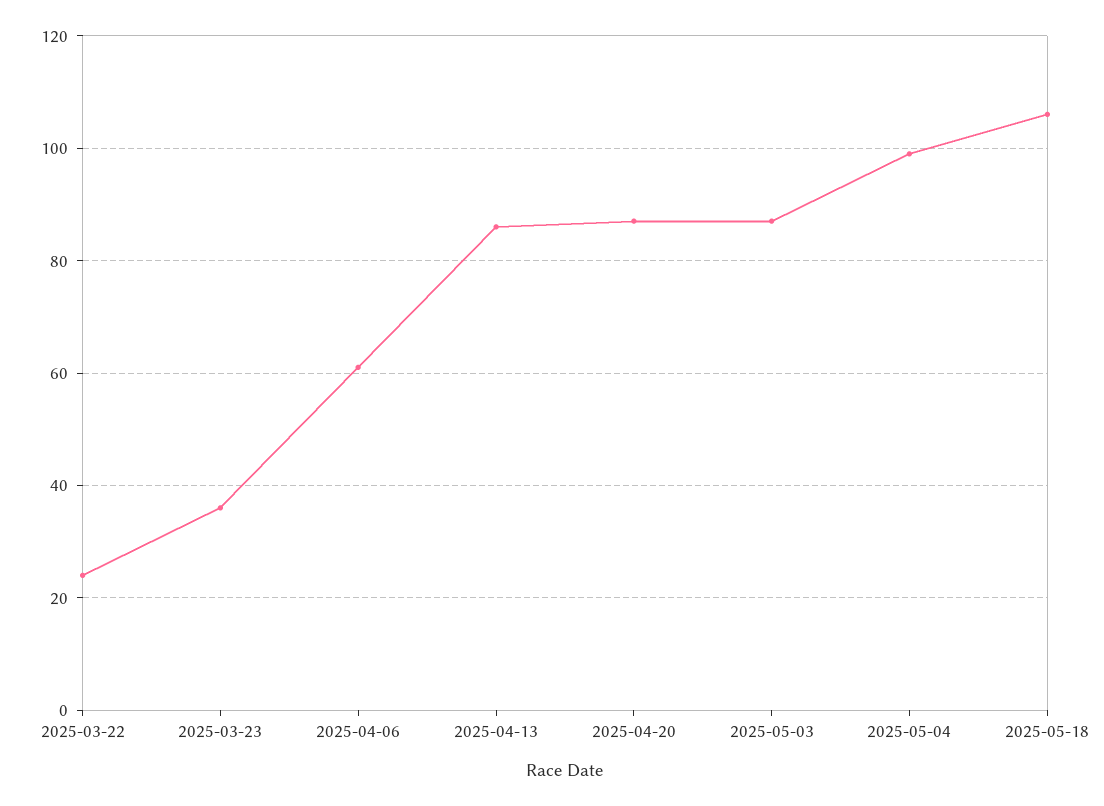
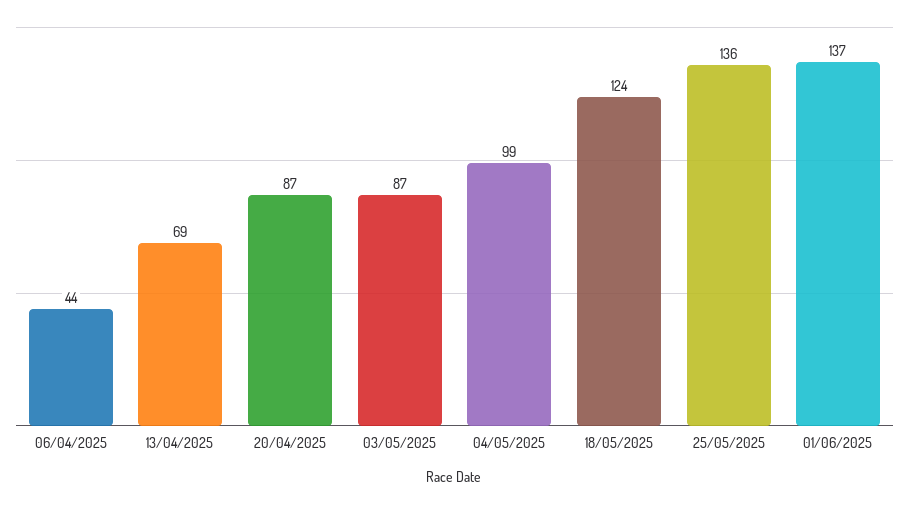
2025-03-22: 25 -> none
2025-03-23: 35 -> none
2025-04-06: 60 -> 44
2025-04-13: 85 -> 69
2025-05-18: 105 -> 124
25/05/2025: none -> 136
01/06/2025: none -> 137

